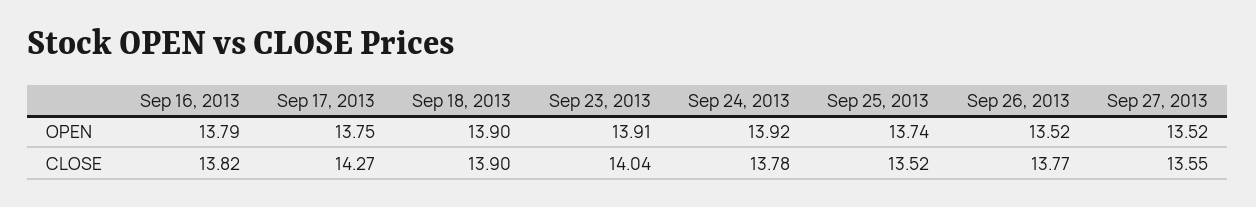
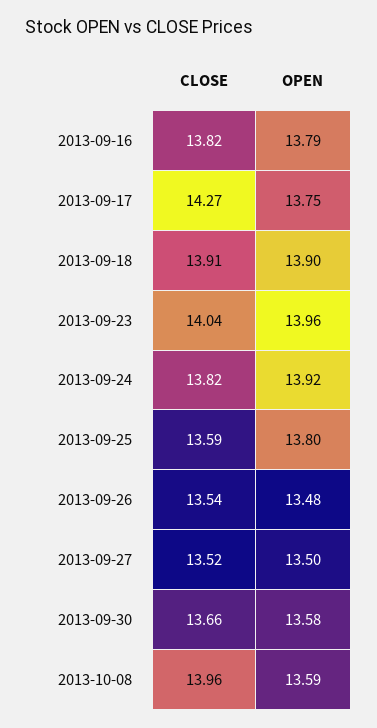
Sep 23, 2013, OPEN: 13.91 -> 13.96
Sep 25, 2013, OPEN: 13.74 -> 13.8
Sep 26, 2013, OPEN: 13.52 -> 13.48
Sep 27, 2013, OPEN: 13.52 -> 13.5
Sep 18, 2013, CLOSE: 13.9 -> 13.91
Sep 24, 2013, CLOSE: 13.78 -> 13.82
Sep 25, 2013, CLOSE: 13.52 -> 13.59
Sep 26, 2013, CLOSE: 13.77 -> 13.54
Sep 27, 2013, CLOSE: 13.55 -> 13.52
2013-09-30, CLOSE: none -> 13.66
2013-09-30, OPEN: none -> 13.58
2013-10-08, CLOSE: none -> 13.96
2013-10-08, OPEN: none -> 13.59

